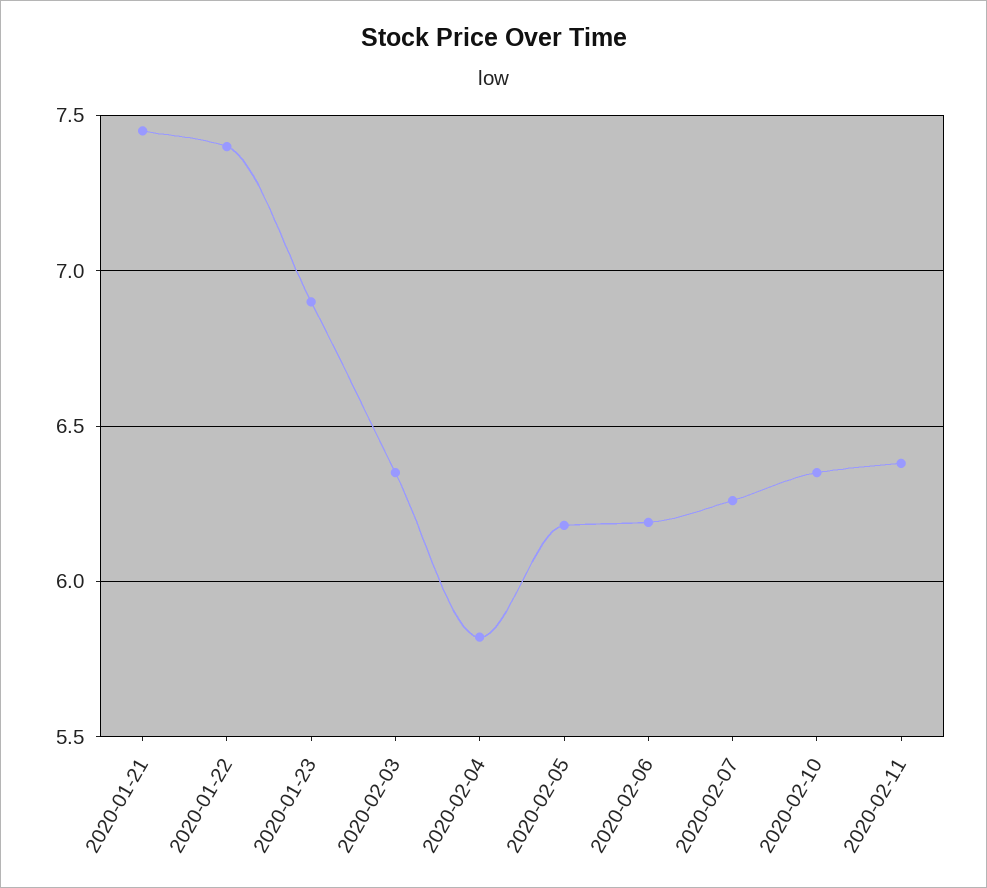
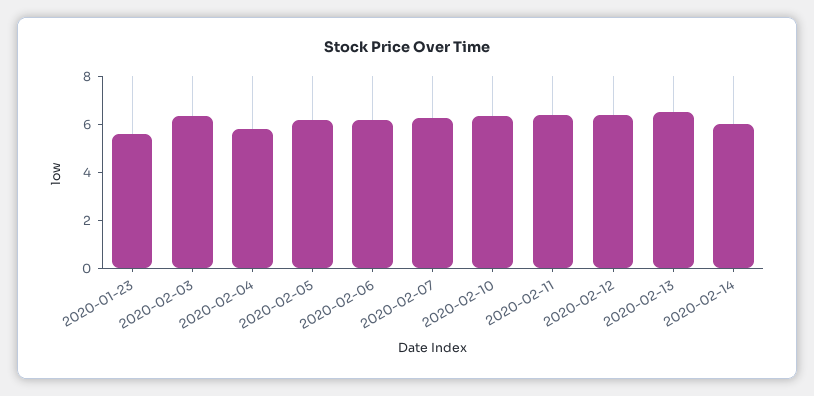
2020-01-21: 7.45 -> none
2020-01-22: 7.4 -> none
2020-01-23: 6.9 -> 5.5
2020-02-12: none -> 6.5
2020-02-13: none -> 6.5
2020-02-14: none -> 6

